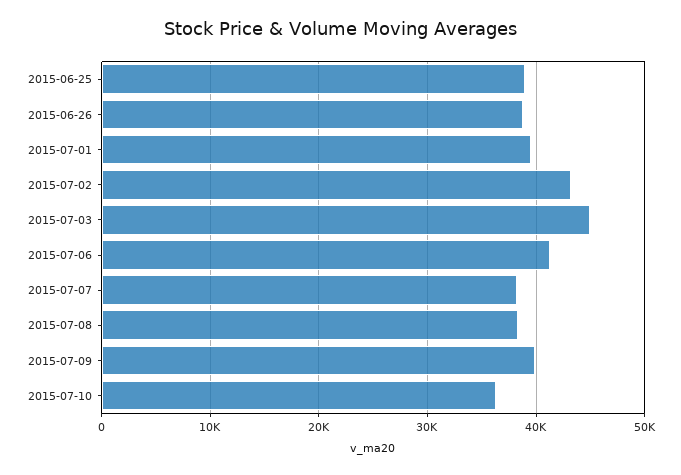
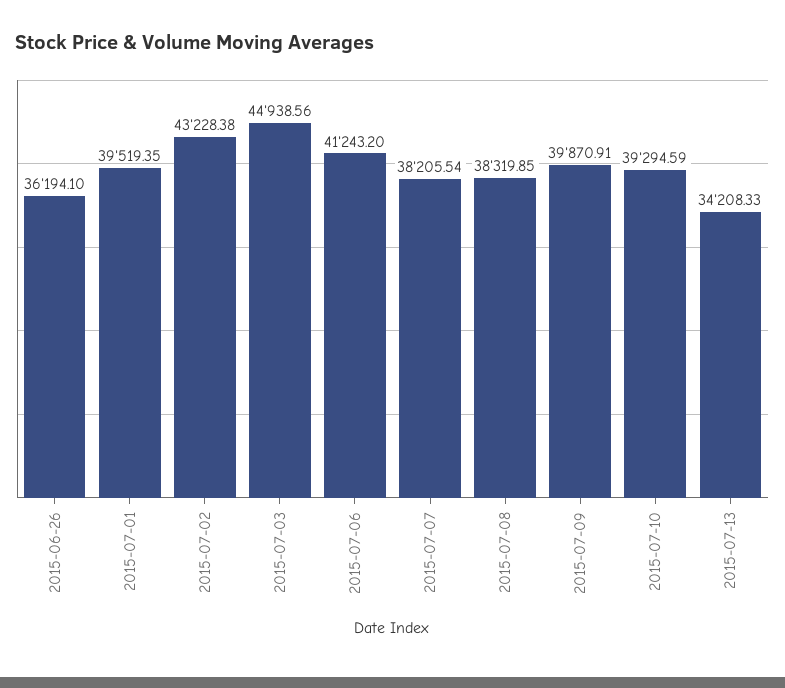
2015-06-25: 39000 -> none
2015-06-26: 39000 -> 36194.1
2015-07-10: 36000 -> 39294.59
2015-07-13: none -> 34208.33

